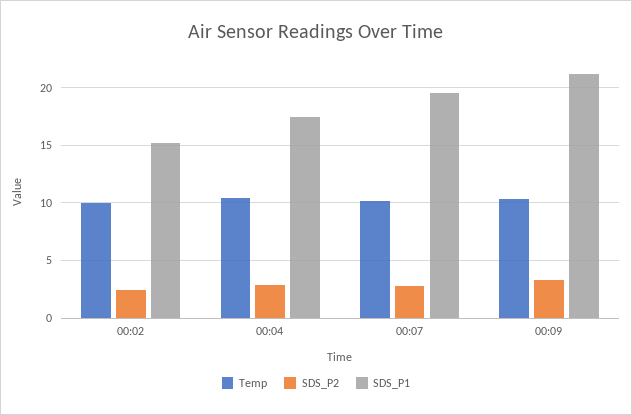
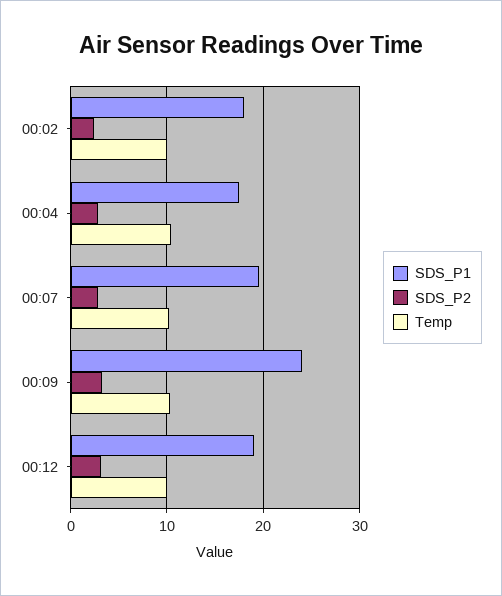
SDS_P1, 00:02: 15 -> 18
SDS_P1, 00:09: 21 -> 24
SDS_P1, 00:12: none -> 19
SDS_P2, 00:12: none -> 3
Temp, 00:12: none -> 10

